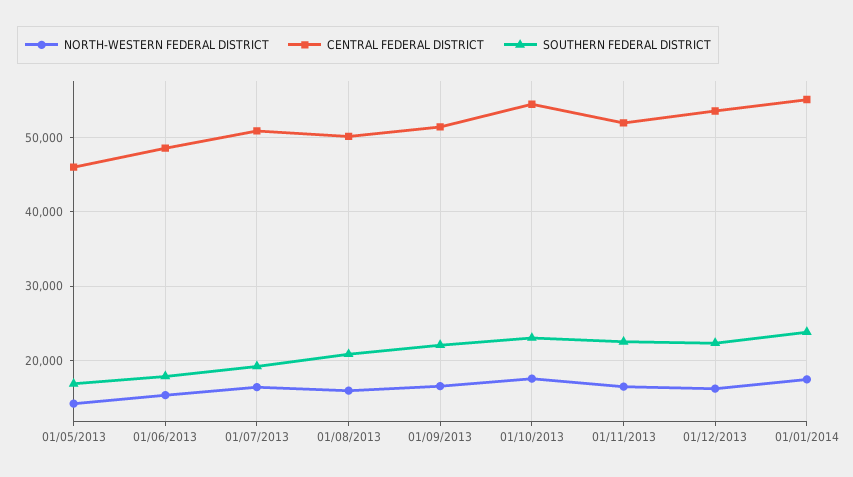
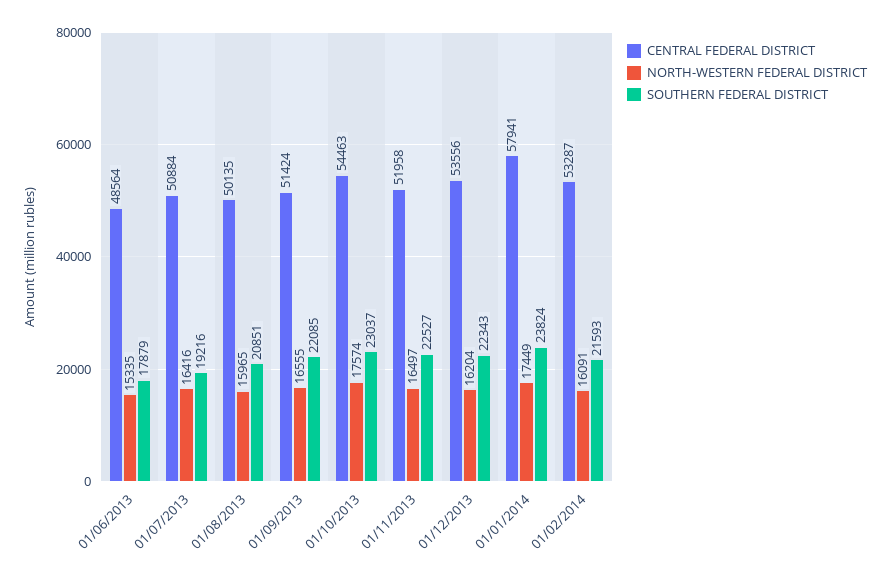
NORTH-WESTERN FEDERAL DISTRICT, 01/05/2013: 14000 -> none
CENTRAL FEDERAL DISTRICT, 01/05/2013: 46000 -> none
SOUTHERN FEDERAL DISTRICT, 01/05/2013: 17000 -> none
CENTRAL FEDERAL DISTRICT, 01/01/2014: 55000 -> 57941
CENTRAL FEDERAL DISTRICT, 01/02/2014: none -> 53287
NORTH-WESTERN FEDERAL DISTRICT, 01/02/2014: none -> 16091
SOUTHERN FEDERAL DISTRICT, 01/02/2014: none -> 21593

